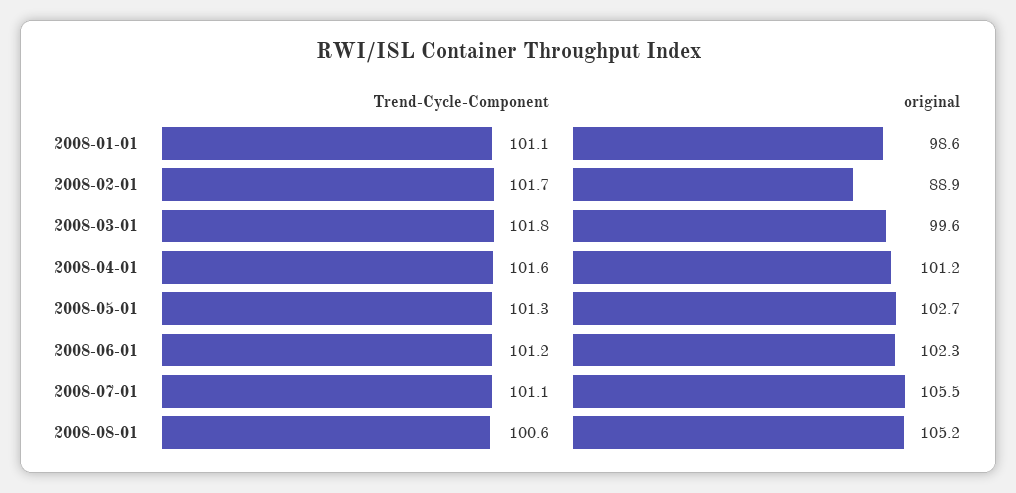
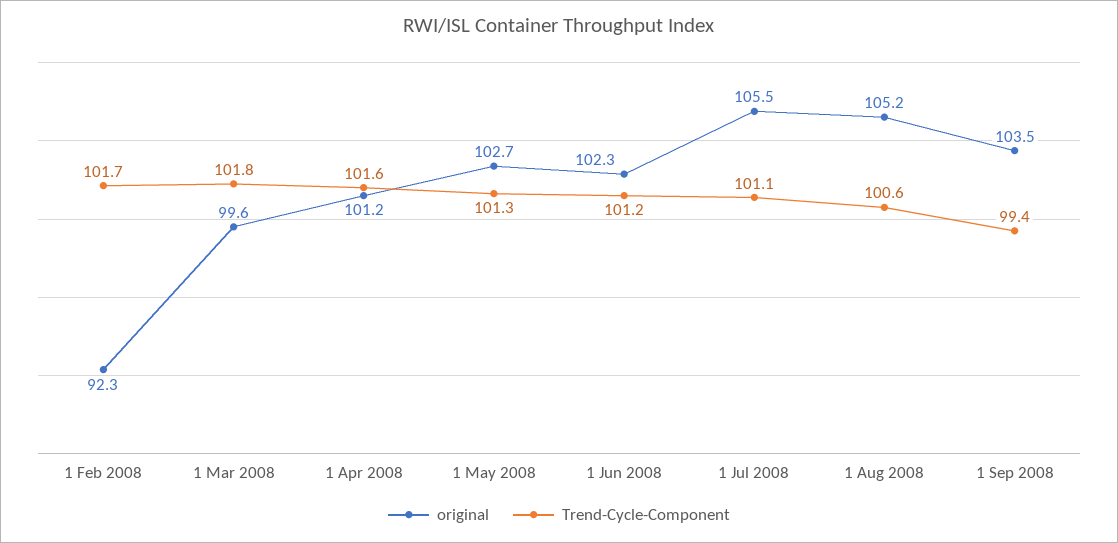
Trend-Cycle-Component, 2008-01-01: 101.1 -> none
original, 2008-01-01: 98.6 -> none
original, 2008-02-01: 88.9 -> 92.3
original, 1 Sep 2008: none -> 103.5
Trend-Cycle-Component, 1 Sep 2008: none -> 99.4

